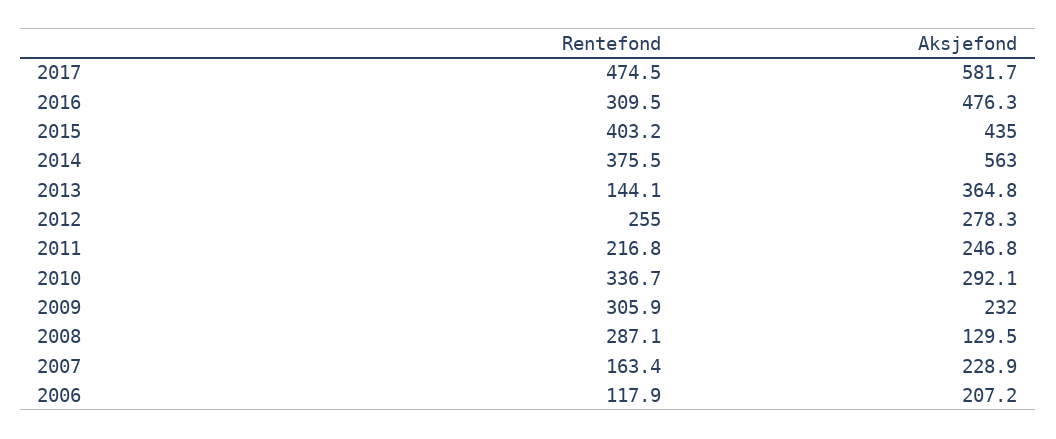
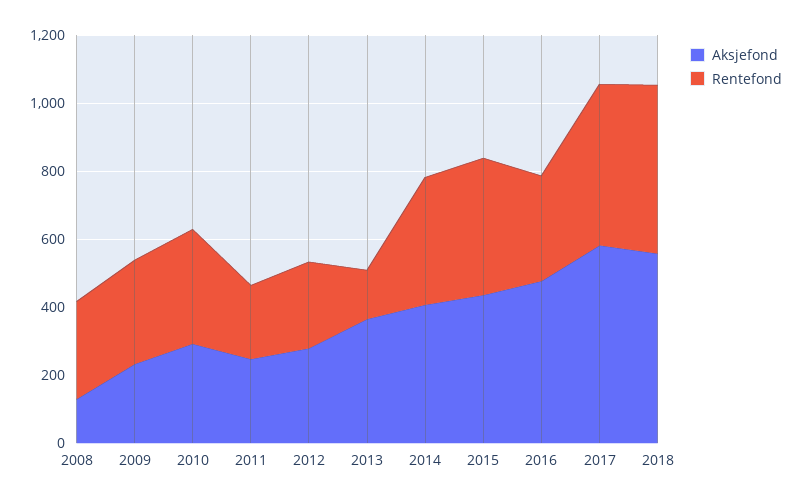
Aksjefond, 2014: 563 -> 400
Rentefond, 2007: 163.4 -> none
Aksjefond, 2007: 228.9 -> none
Rentefond, 2006: 117.9 -> none
Aksjefond, 2006: 207.2 -> none
Aksjefond, 2018: none -> 550
Rentefond, 2018: none -> 500

